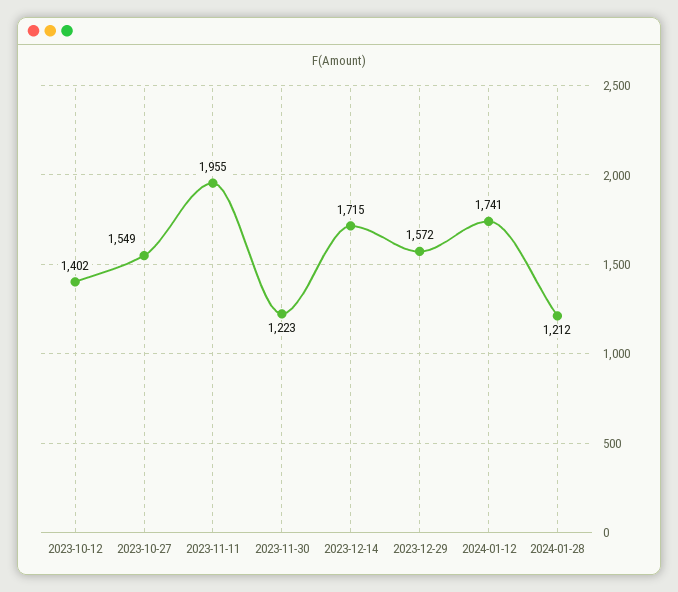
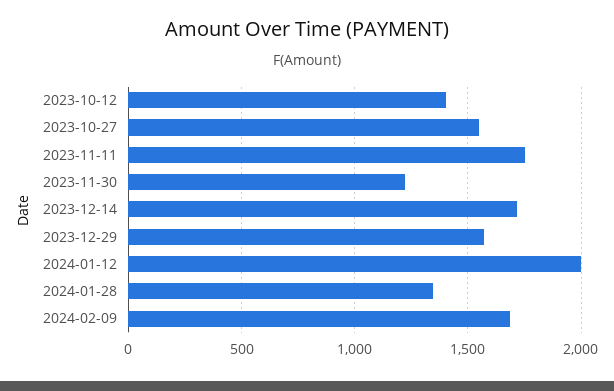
2023-11-11: 1955 -> 1750
2024-01-12: 1741 -> 2000
2024-01-28: 1212 -> 1350
2024-02-09: none -> 1700

